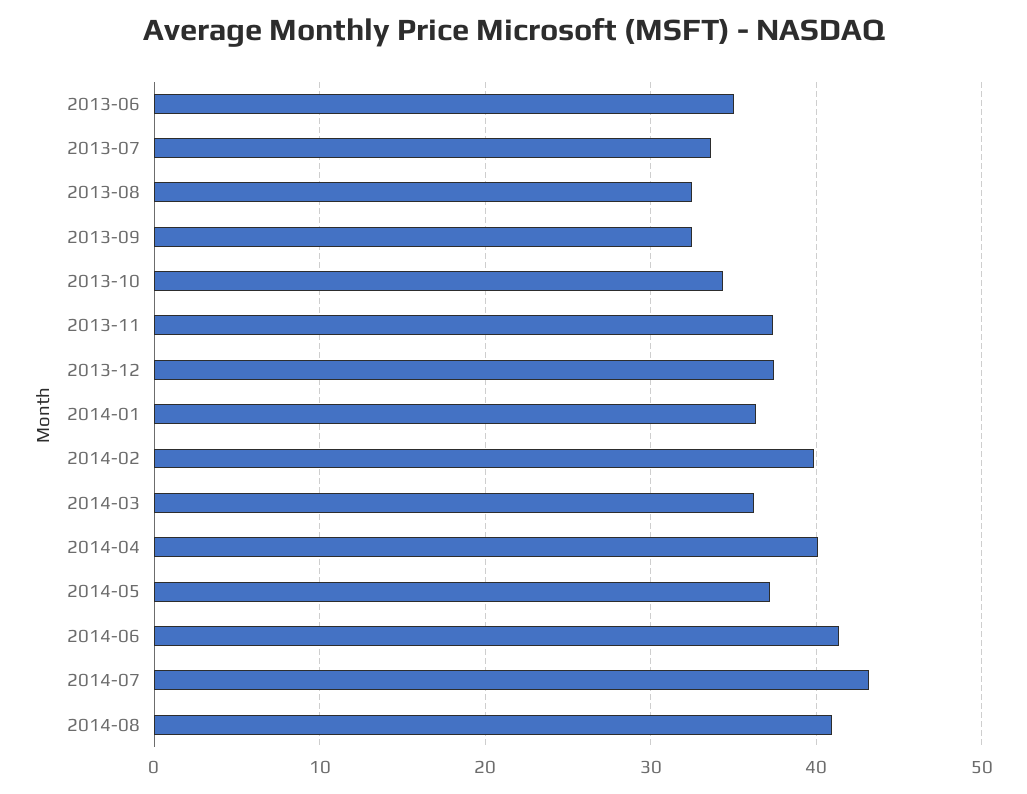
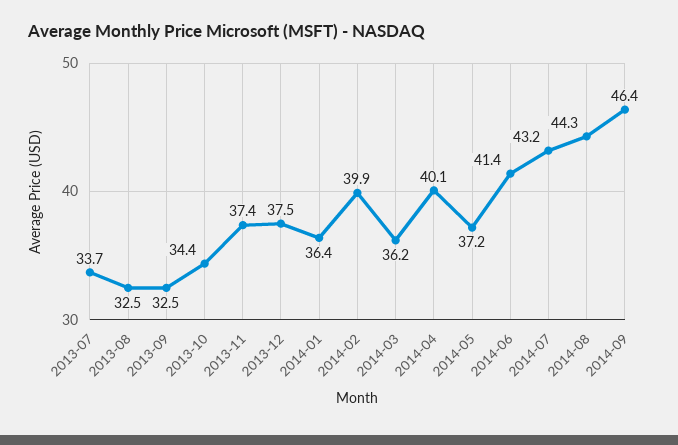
2013-06: 35 -> none
2014-08: 41 -> 44.3
2014-09: none -> 46.4

